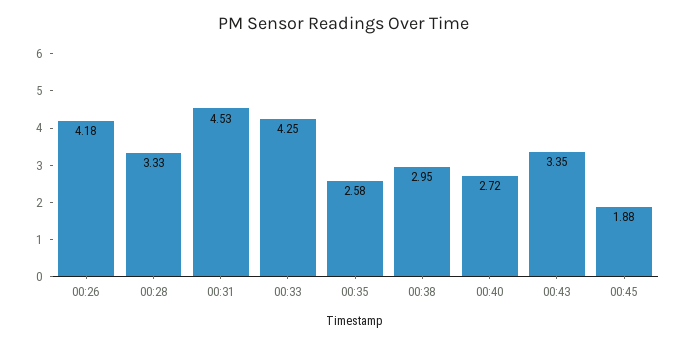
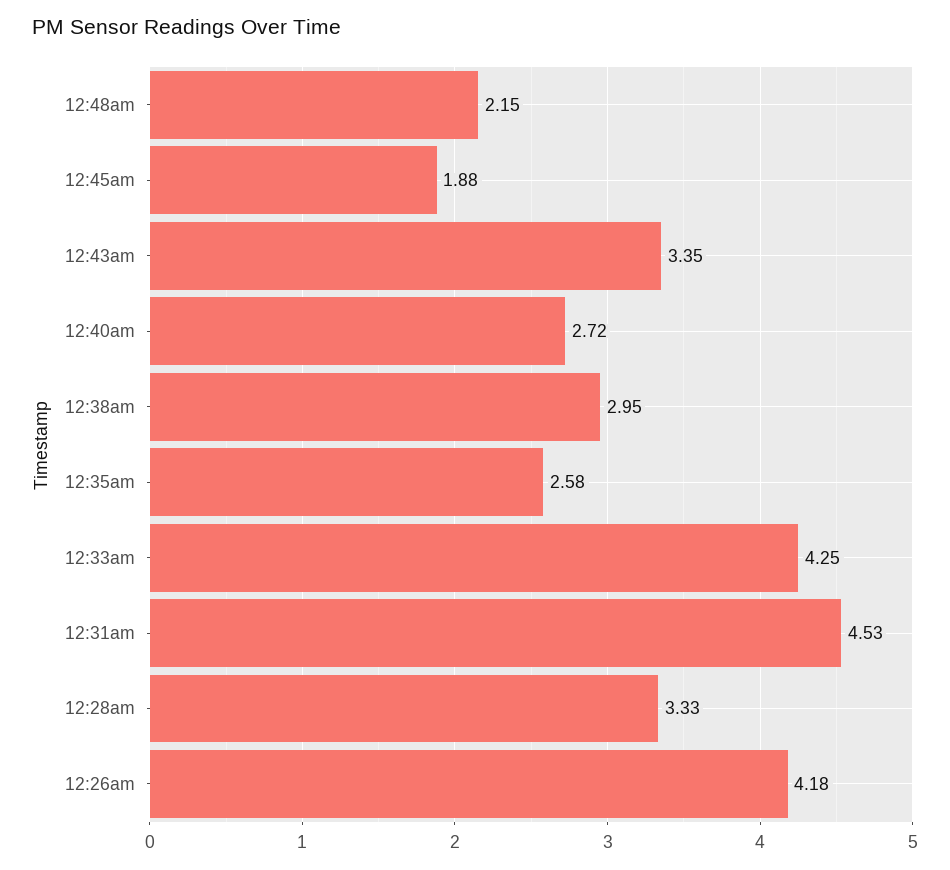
12:48am: none -> 2.15

